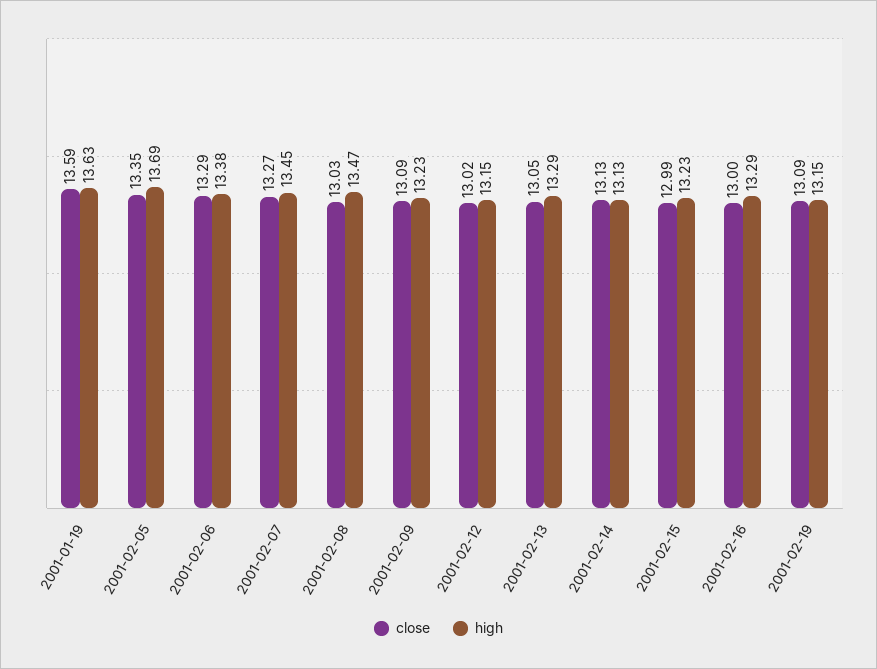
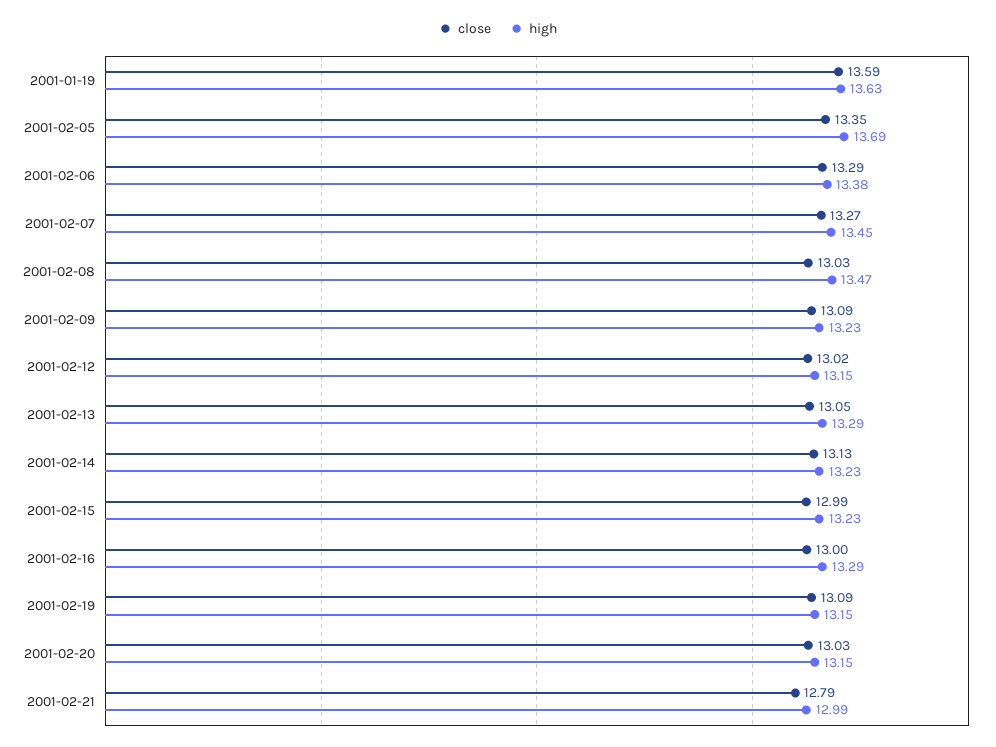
high, 2001-02-14: 13.13 -> 13.23
close, 2001-02-20: none -> 13.03
high, 2001-02-20: none -> 13.15
close, 2001-02-21: none -> 12.79
high, 2001-02-21: none -> 12.99

